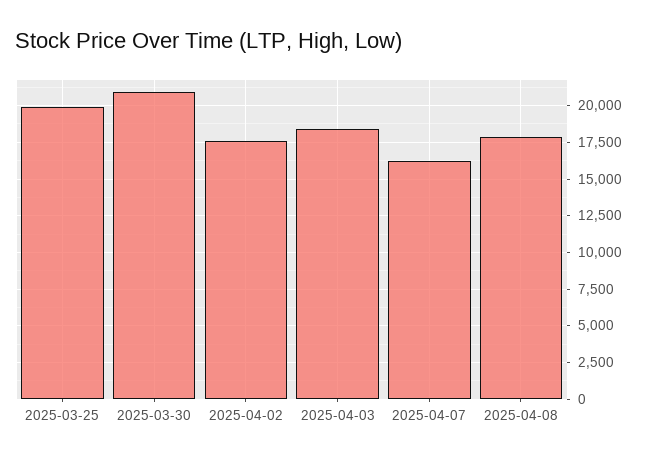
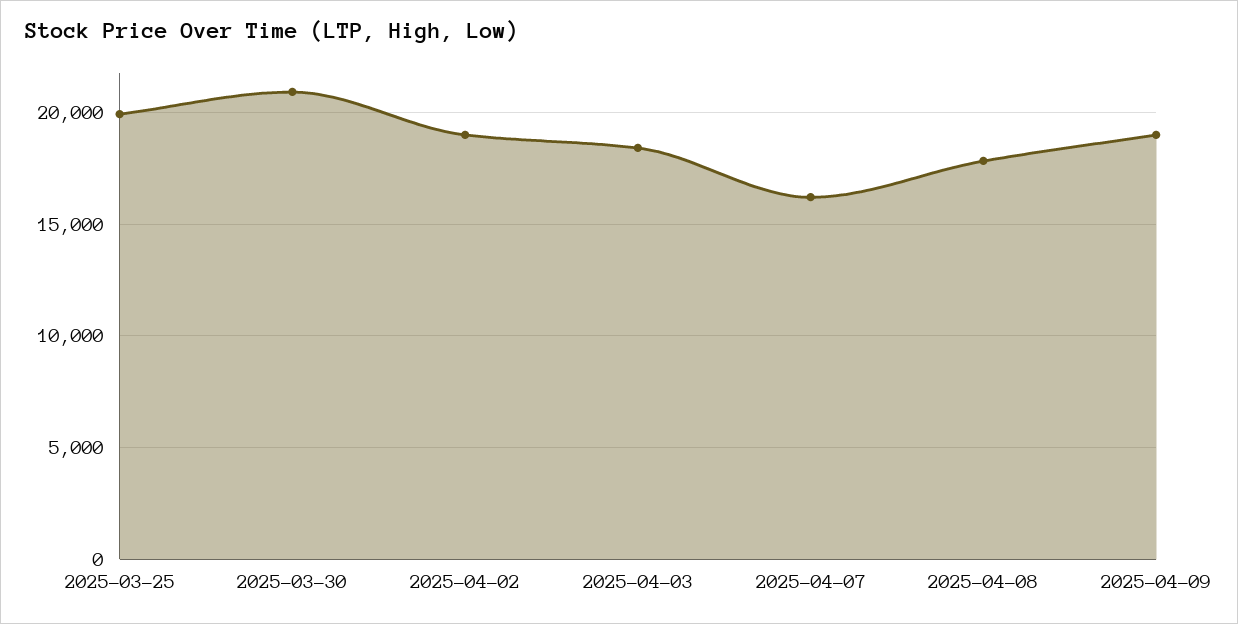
2025-04-02: 17500 -> 19000
2025-04-09: none -> 19000

